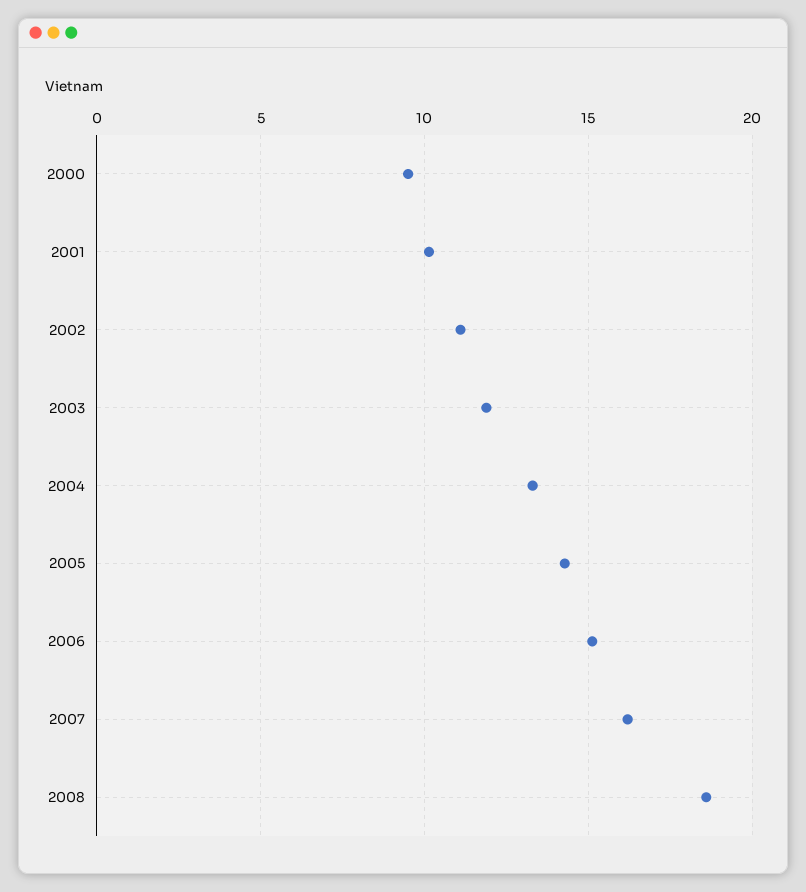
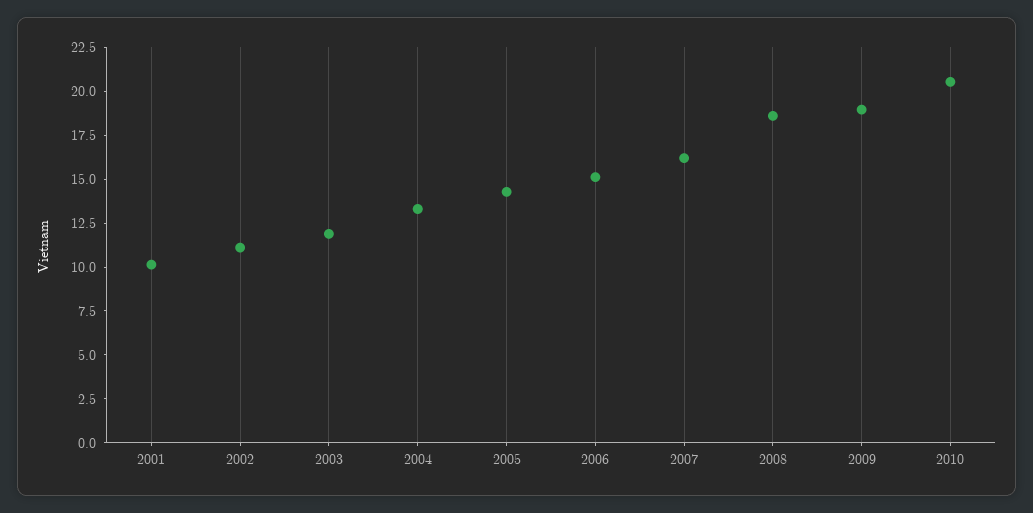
2000: 9.5 -> none
2009: none -> 19
2010: none -> 20.5

